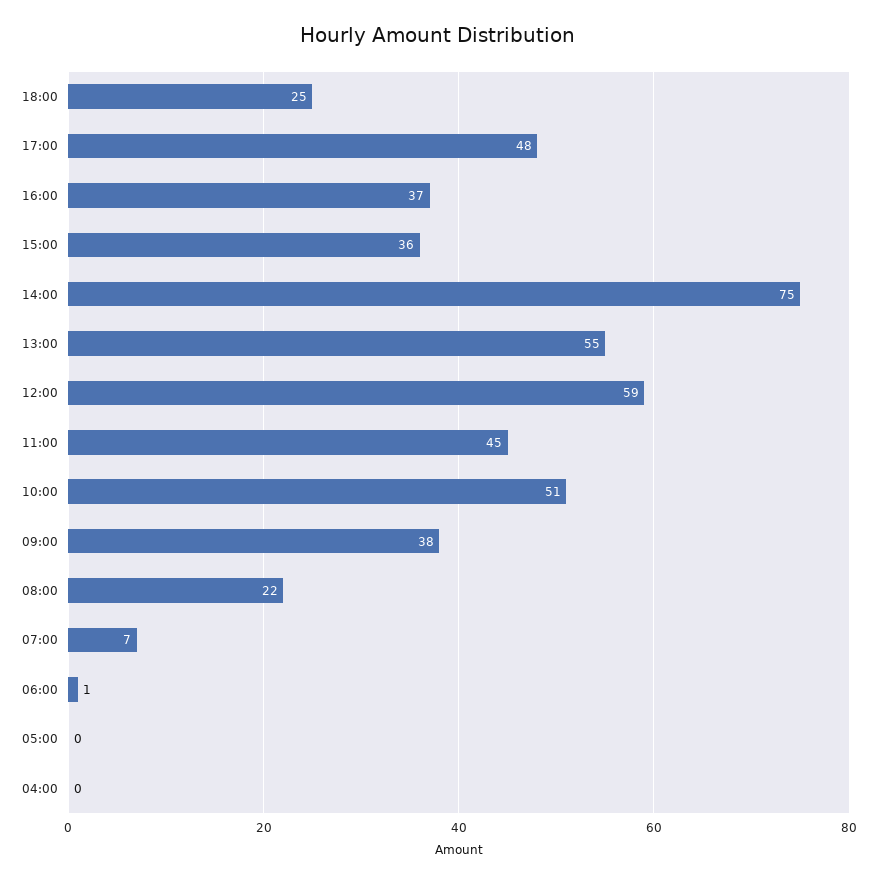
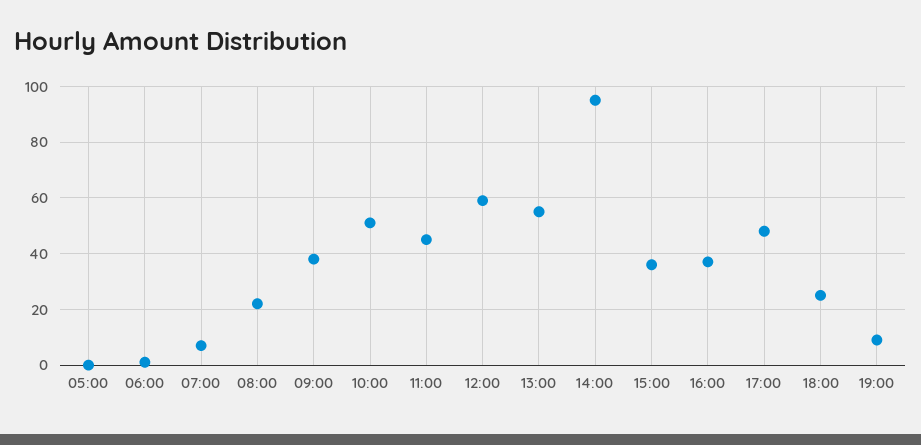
14:00: 75 -> 95
04:00: 0 -> none
19:00: none -> 10

